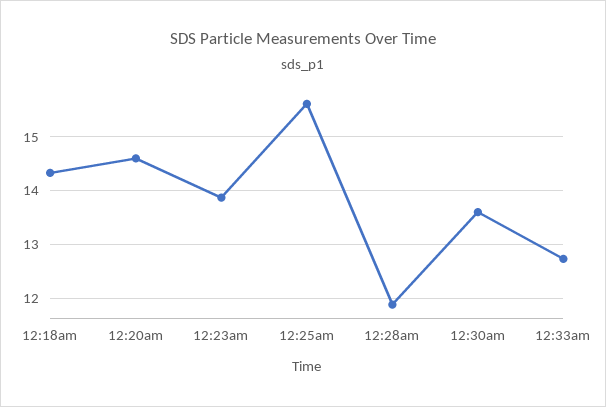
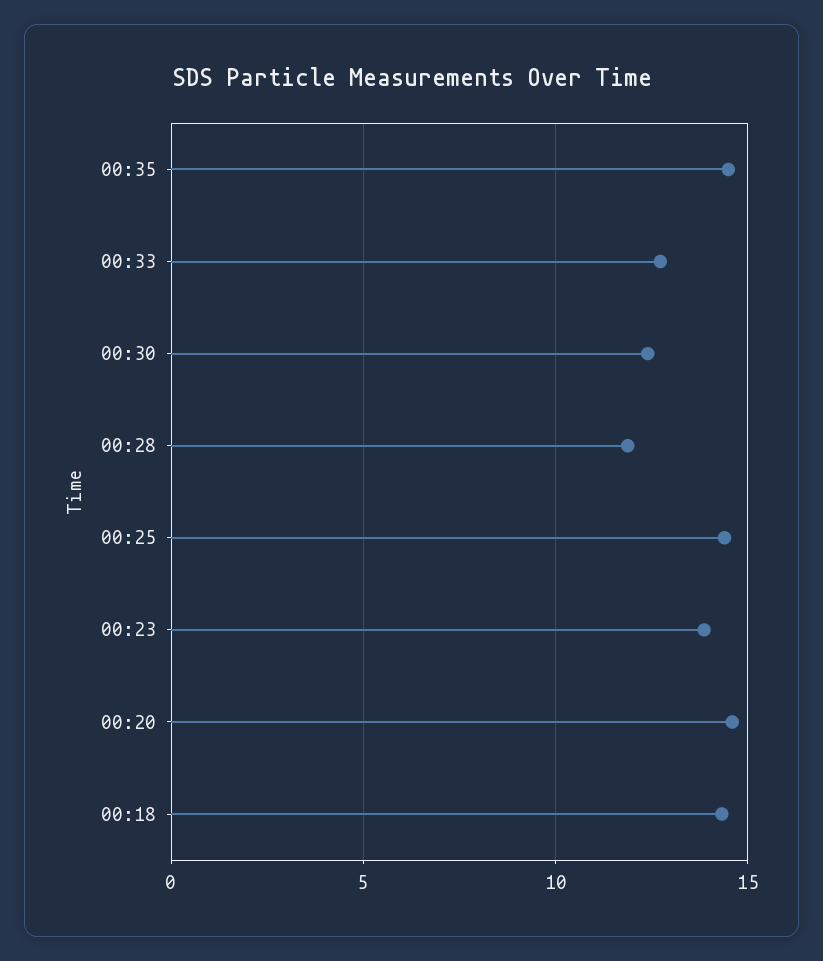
12:25am: 15.6 -> 14.5
12:30am: 13.6 -> 12.5
00:35: none -> 14.5

